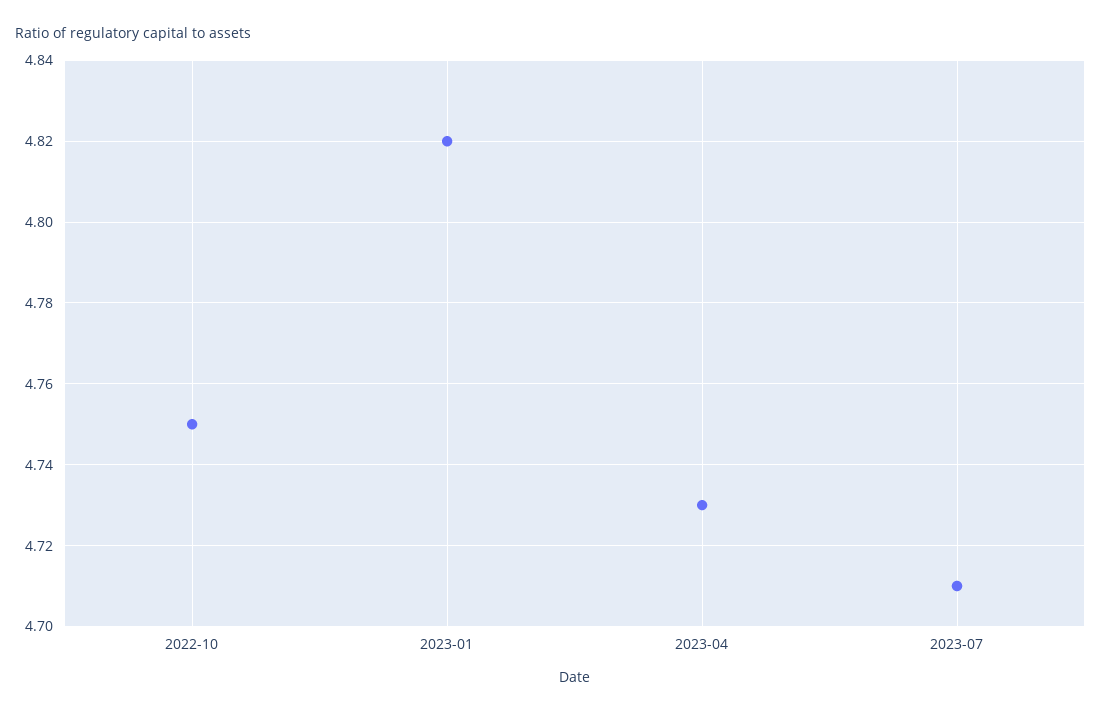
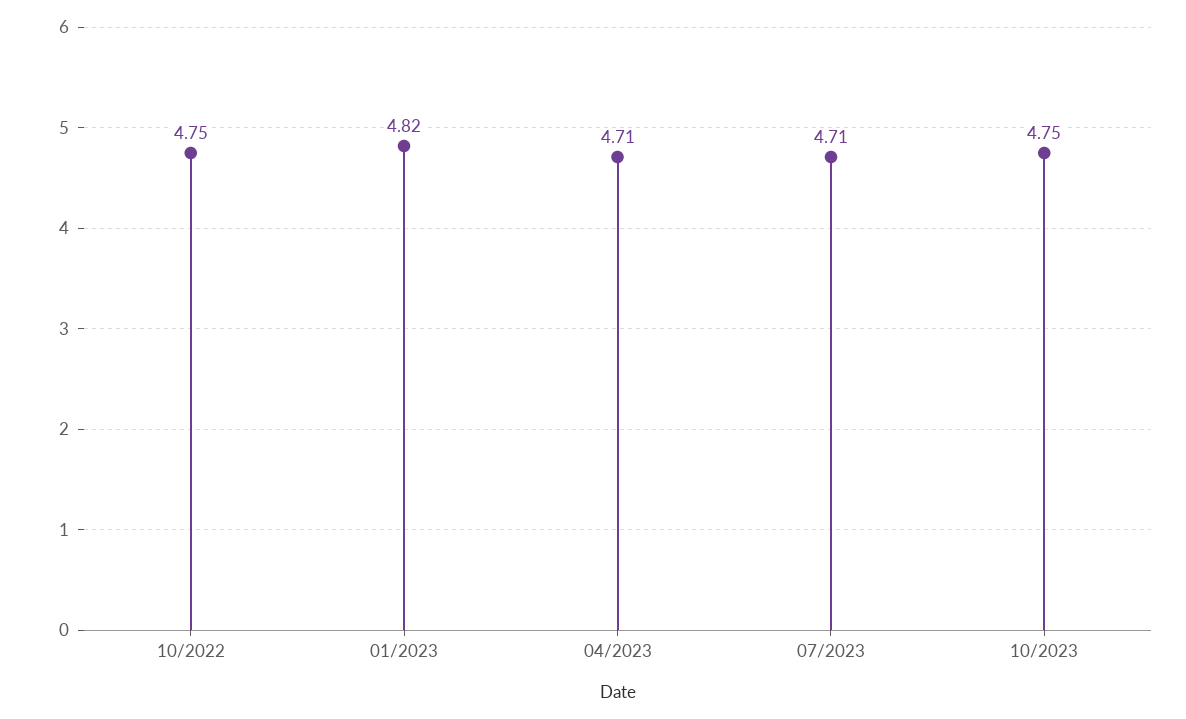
2023-04: 4.73 -> 4.71
10/2023: none -> 4.75

